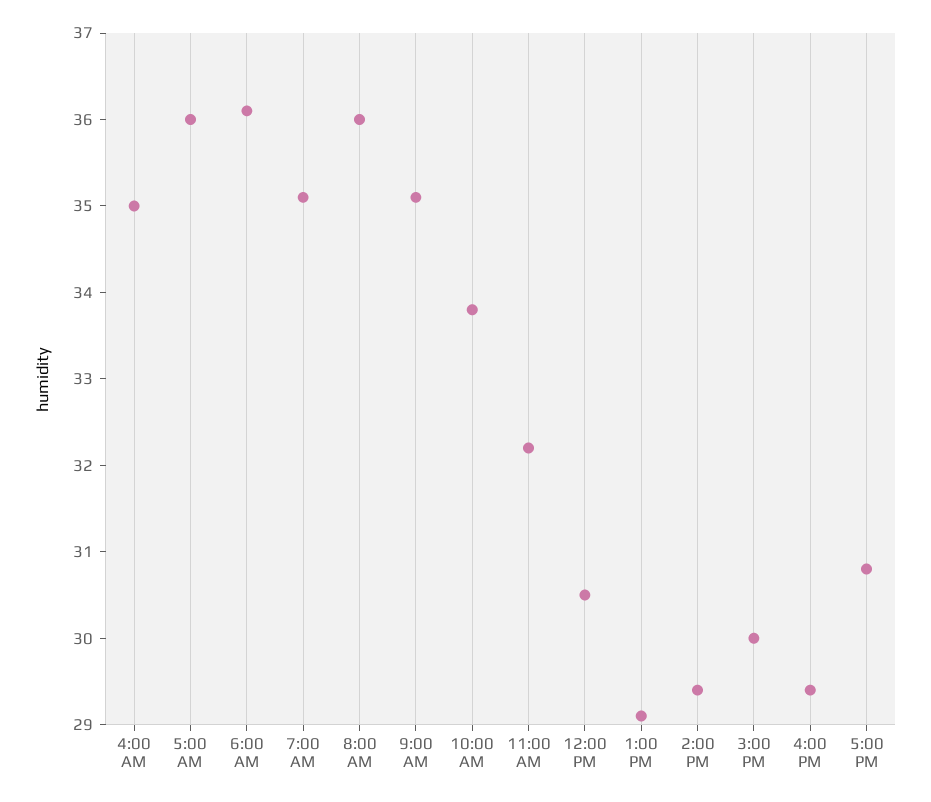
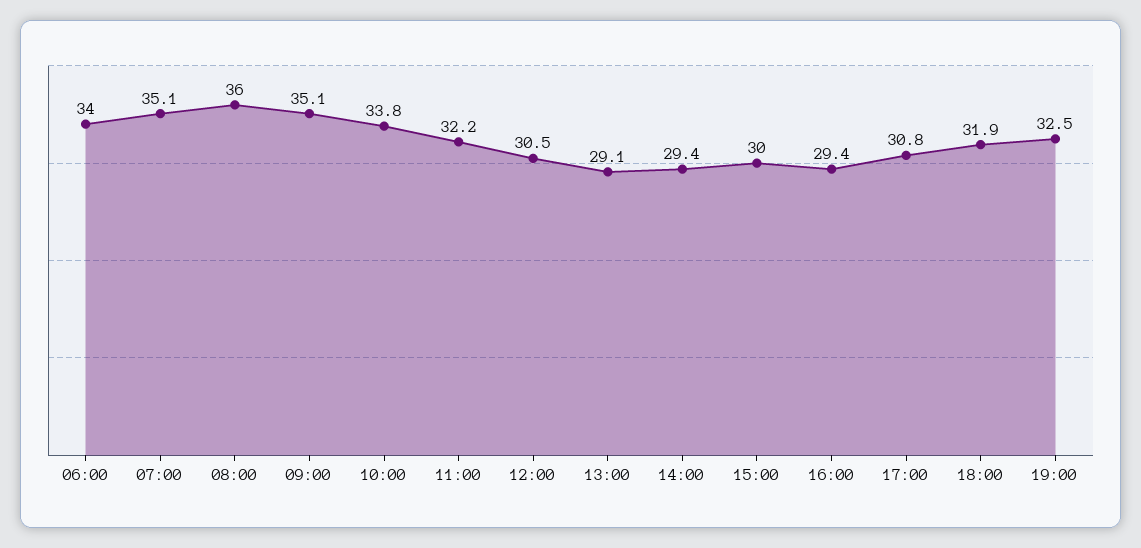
4:00 AM: 35 -> none
5:00 AM: 36 -> none
6:00 AM: 36.1 -> 34
18:00: none -> 31.9
19:00: none -> 32.5

